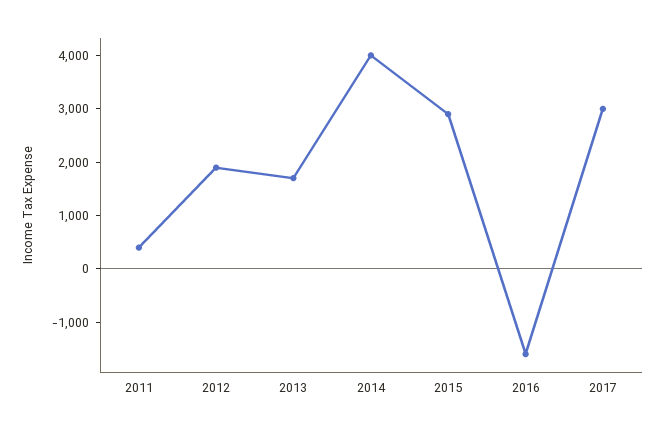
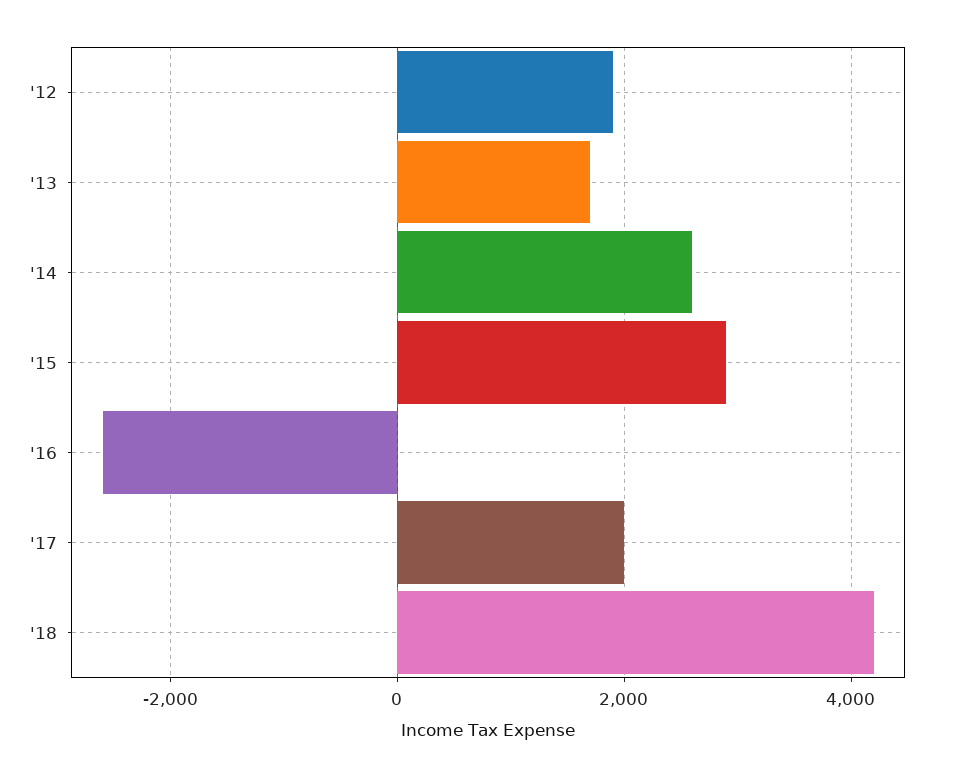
2011: 400 -> none
2014: 4000 -> 2600
2016: -1600 -> -2600
2017: 3000 -> 2000
'18: none -> 4200

